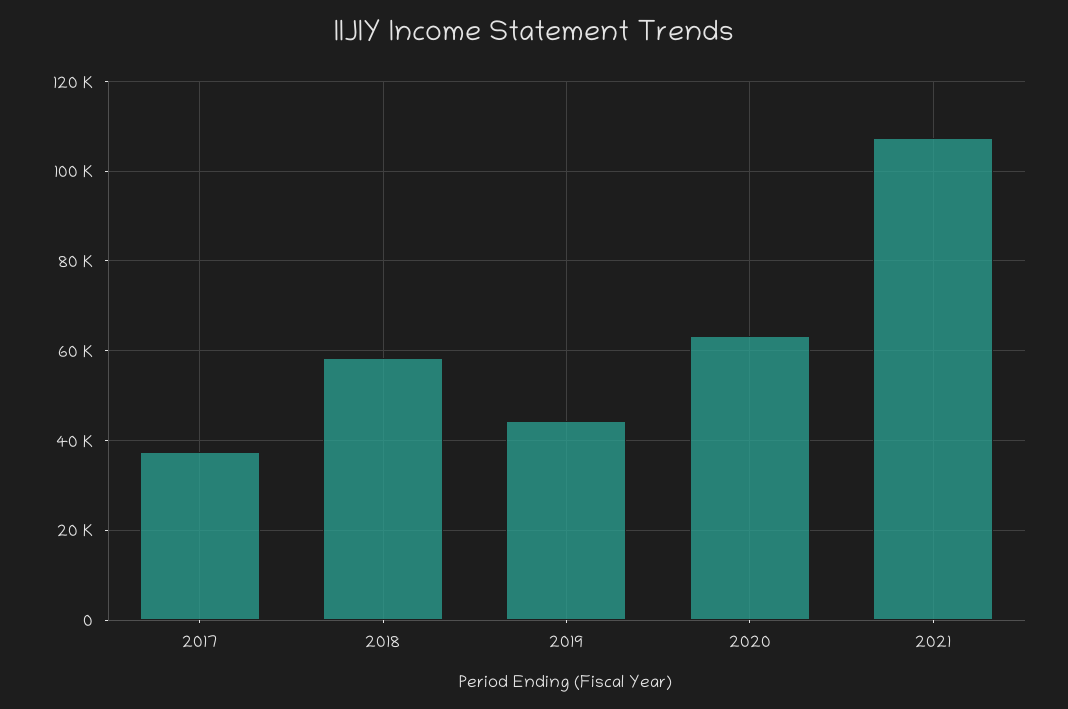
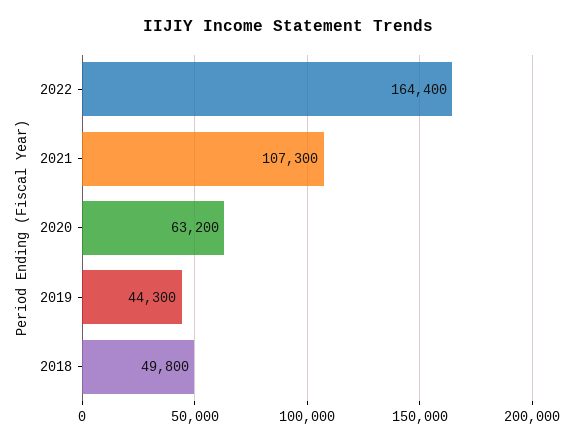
2017: 38000 -> none
2018: 58000 -> 49800
2022: none -> 164400

